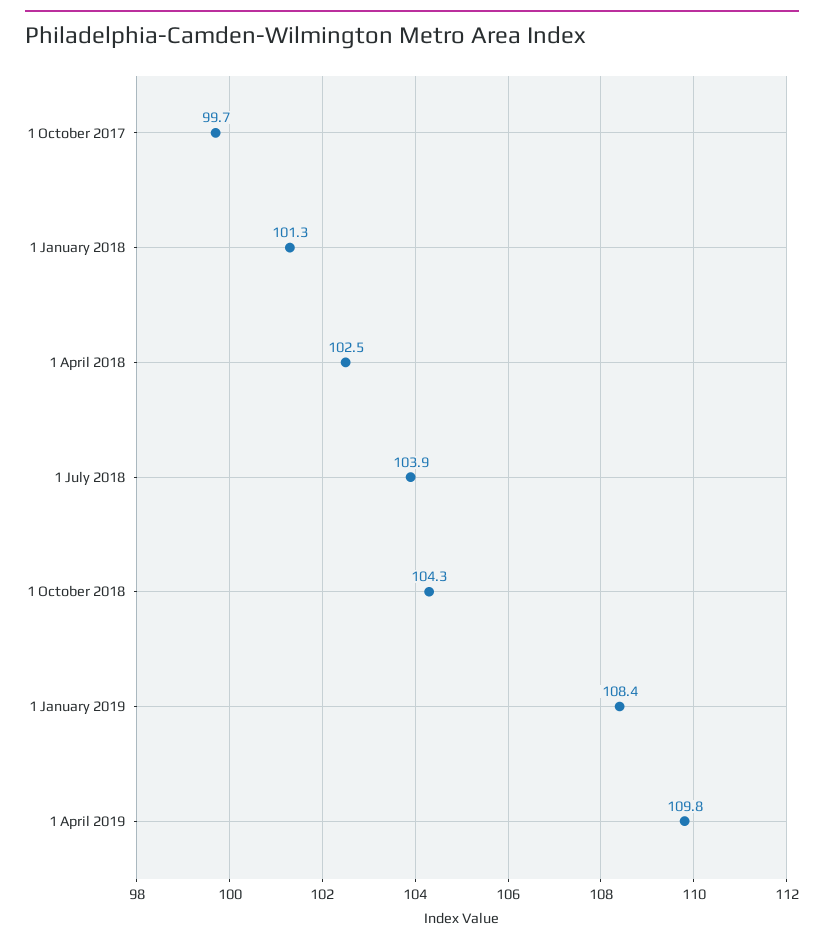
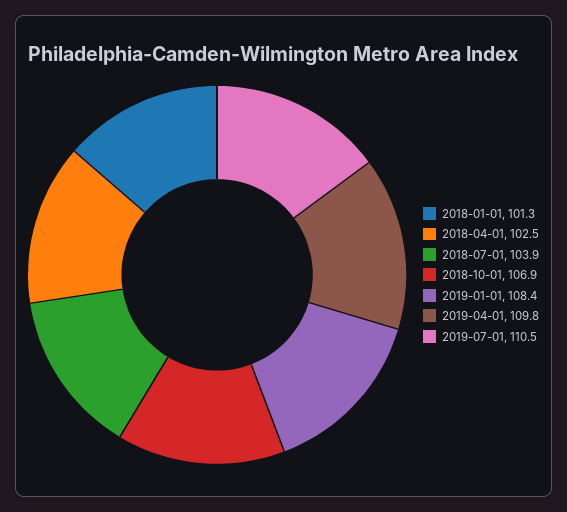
1 October 2017: 99.7 -> none
1 October 2018: 104.3 -> 106.9
2019-07-01: none -> 110.5

